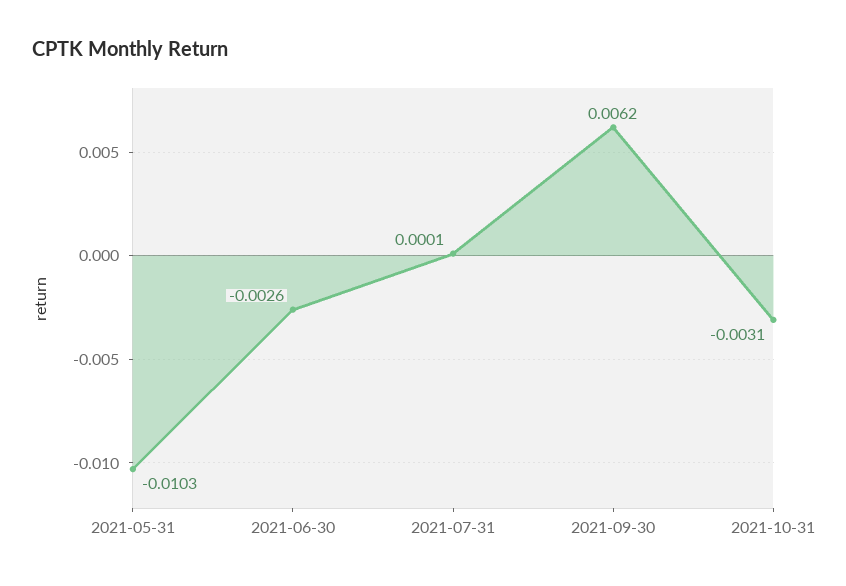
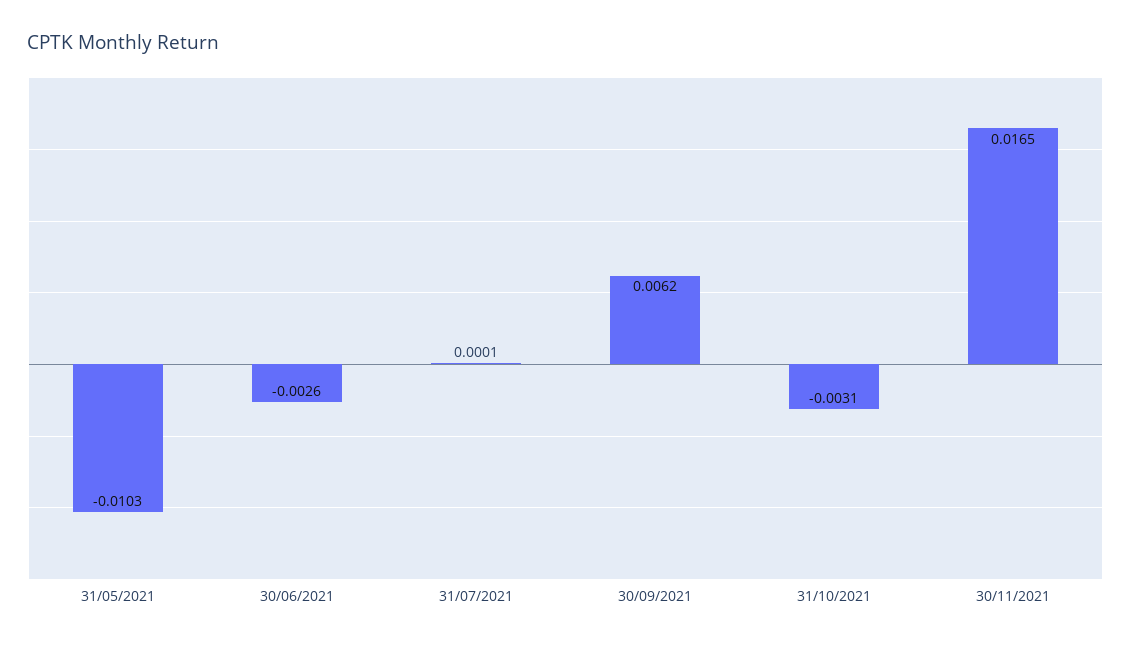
30/11/2021: none -> 0.0165

